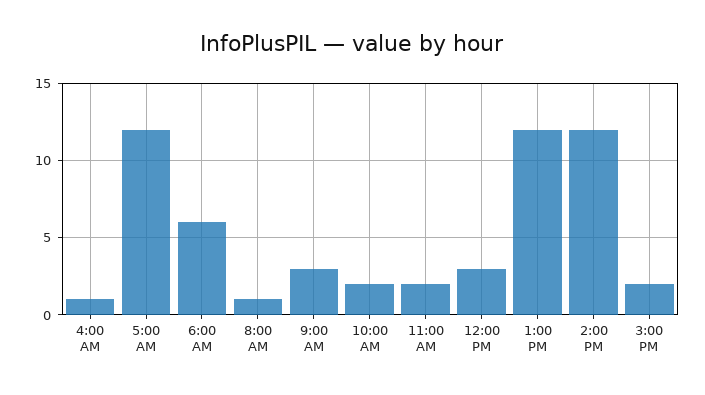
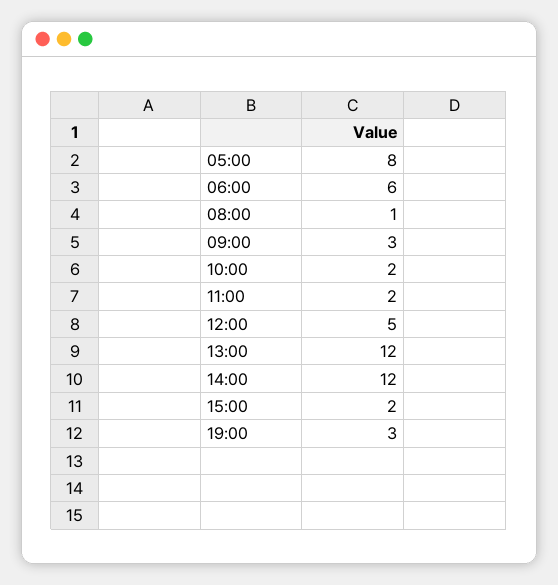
4:00 AM: 1 -> none
5:00 AM: 12 -> 8
12:00 PM: 3 -> 5
19:00: none -> 3

